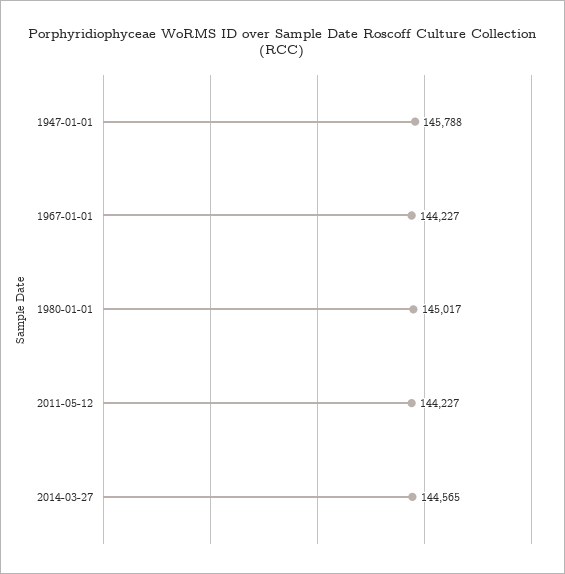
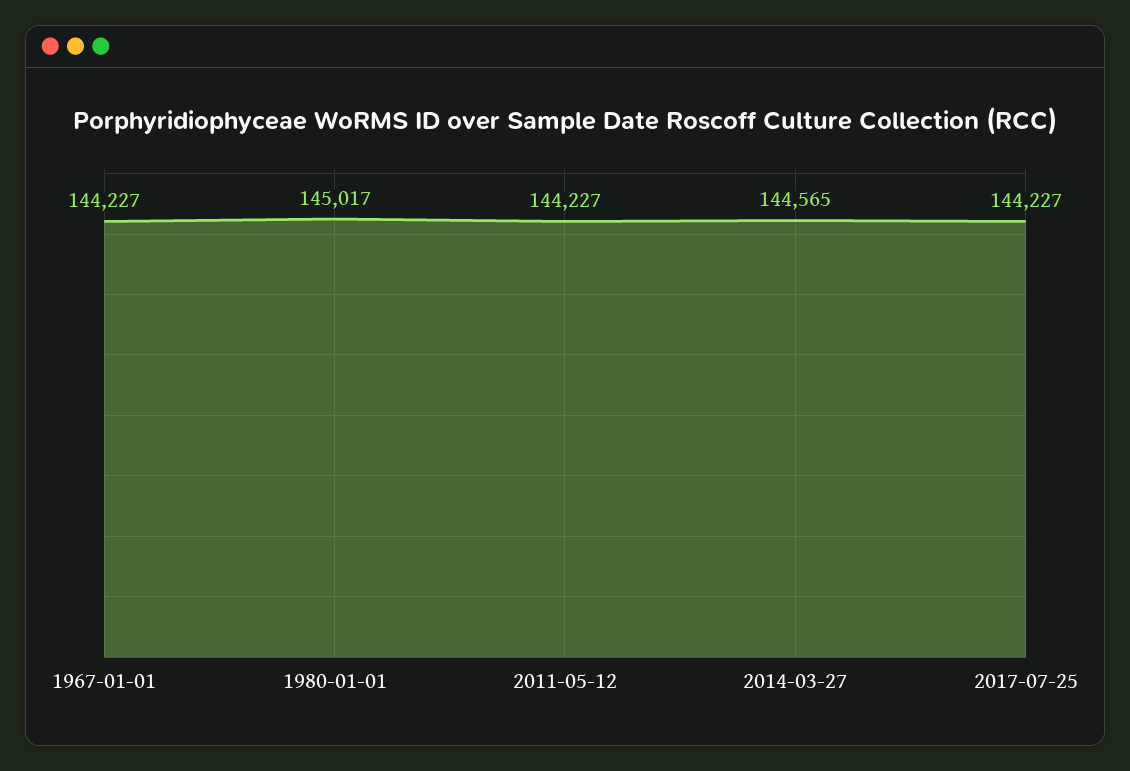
1947-01-01: 145788 -> none
2017-07-25: none -> 144227

